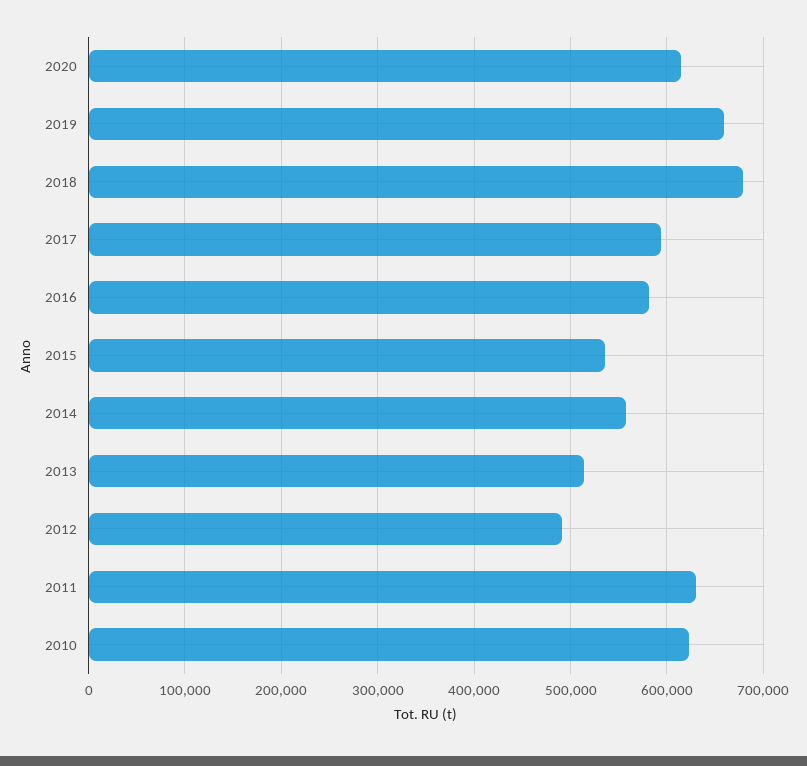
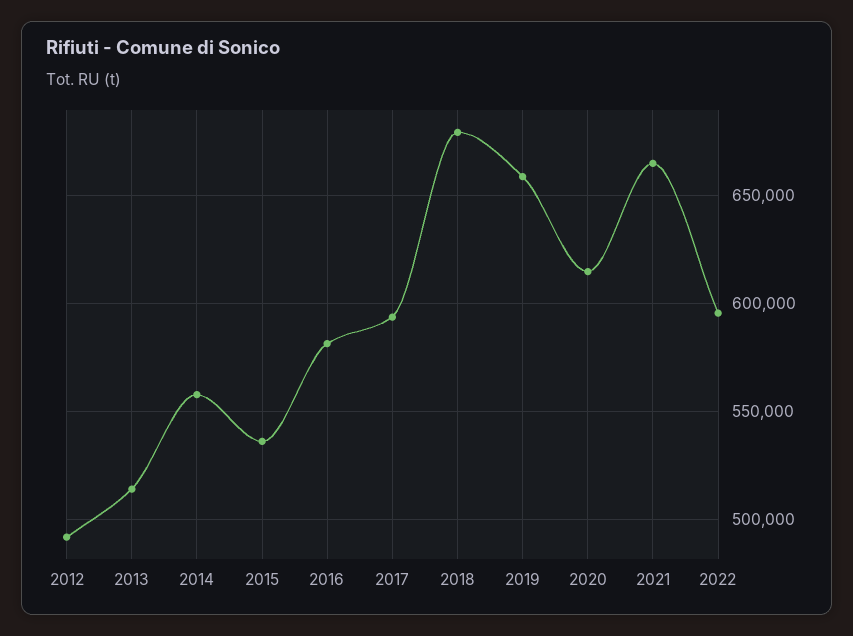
2011: 630000 -> none
2010: 620000 -> none
2021: none -> 665000
2022: none -> 595000

